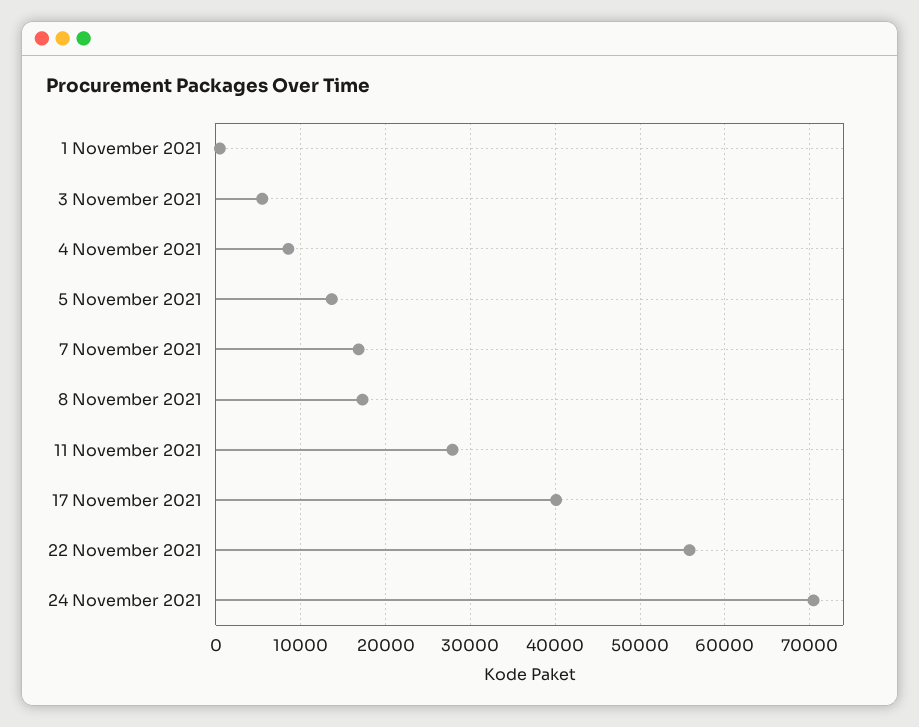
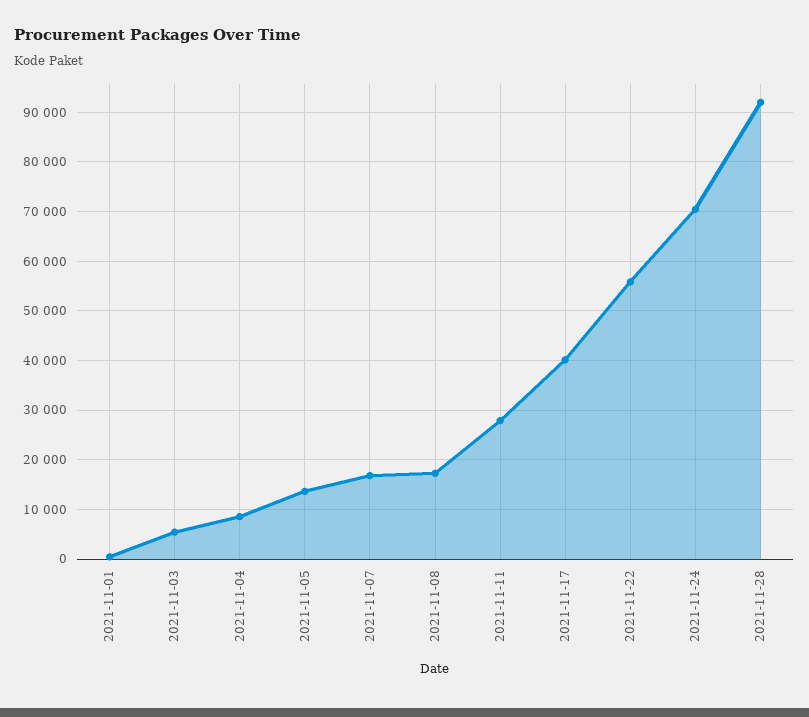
2021-11-28: none -> 92000

